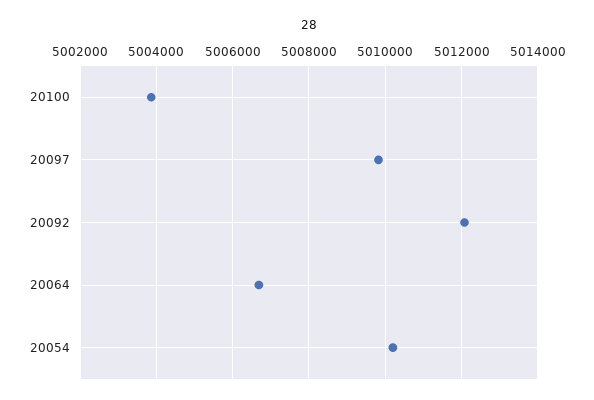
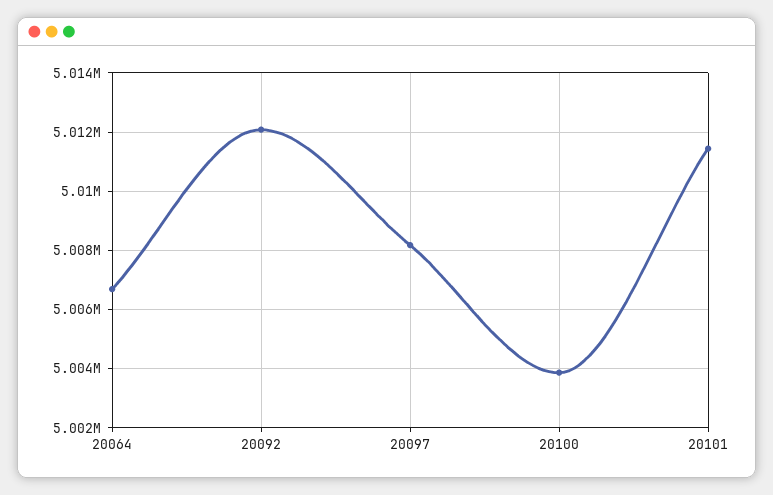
20097: 5009800 -> 5008250
20054: 5010200 -> none
20101: none -> 5011500

